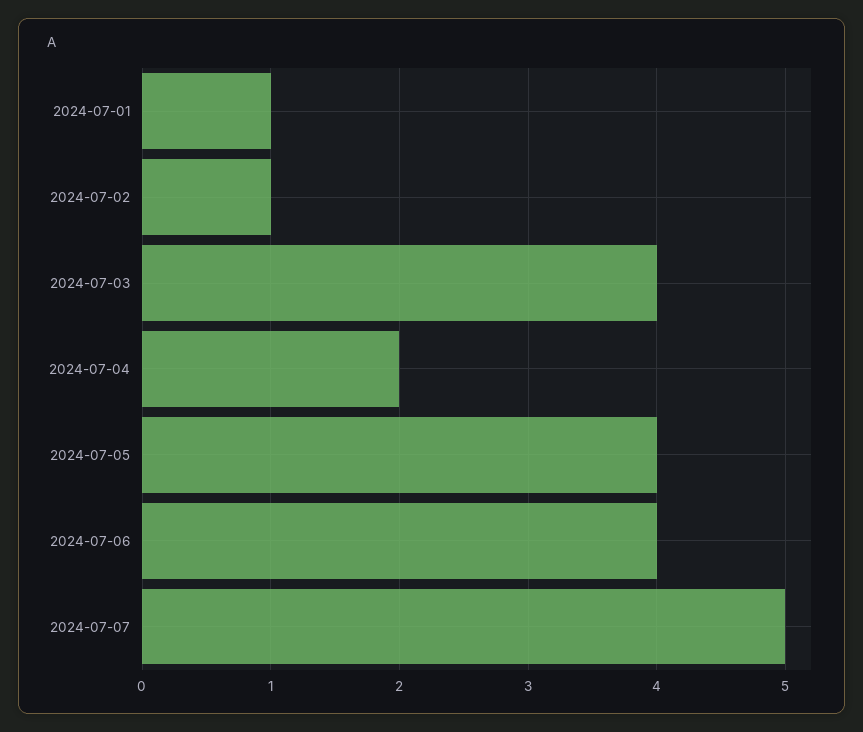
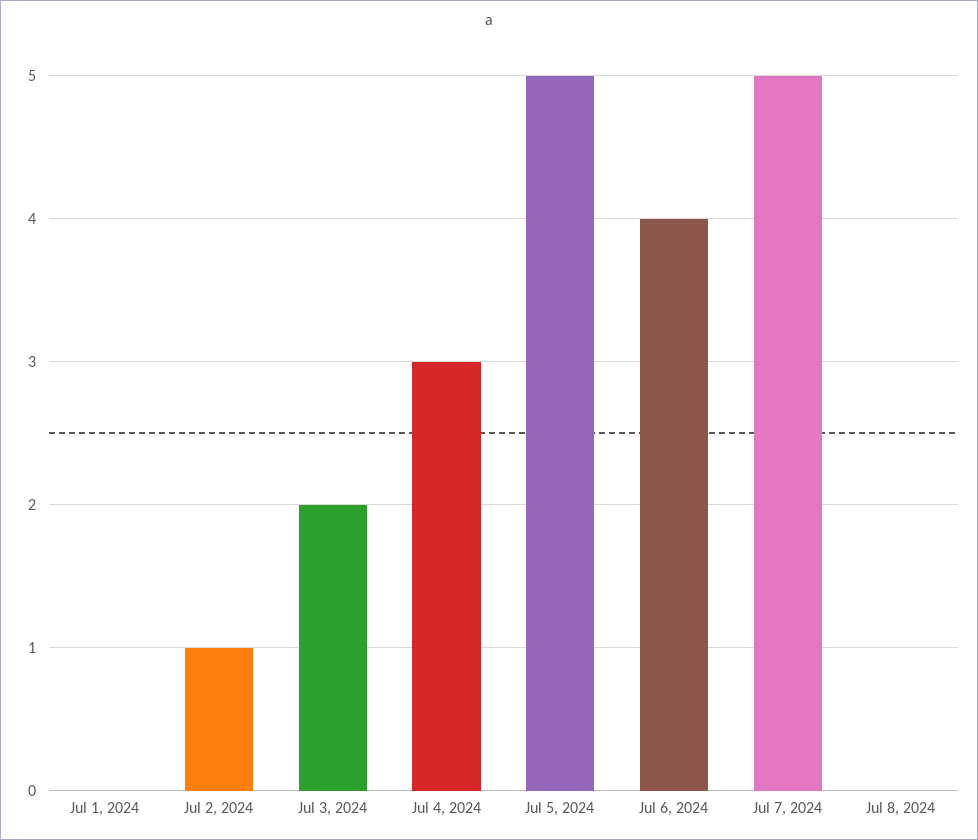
2024-07-01: 1 -> 0
2024-07-03: 4 -> 2
2024-07-04: 2 -> 3
2024-07-05: 4 -> 5
Jul 8, 2024: none -> 0

